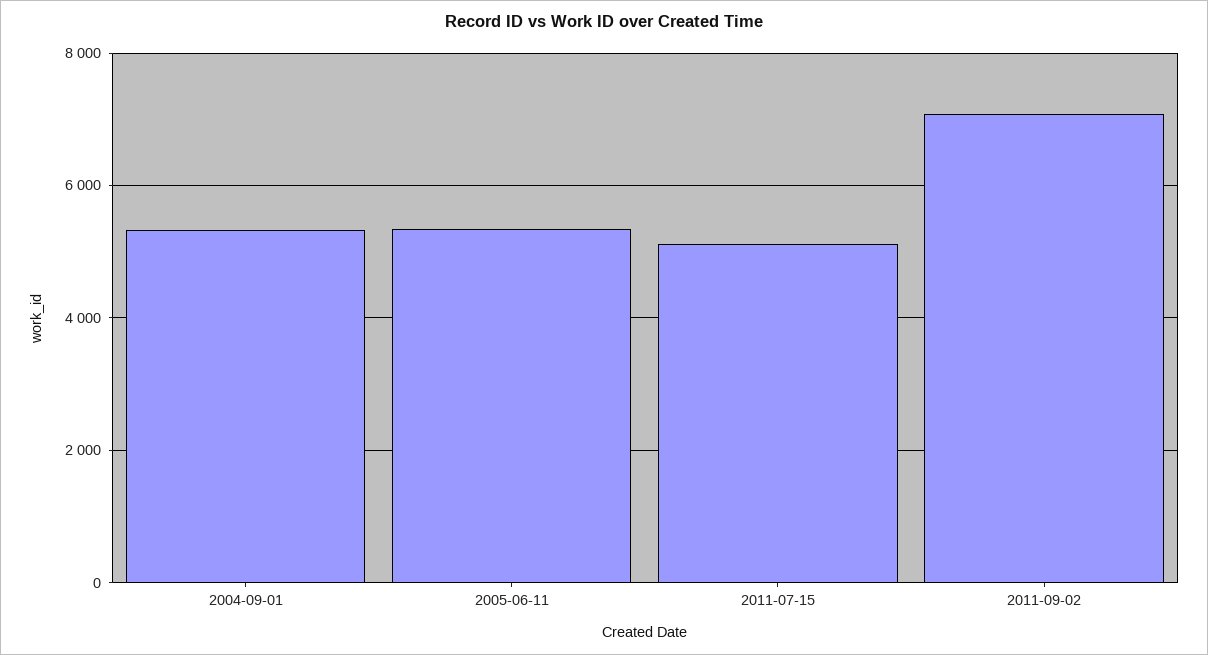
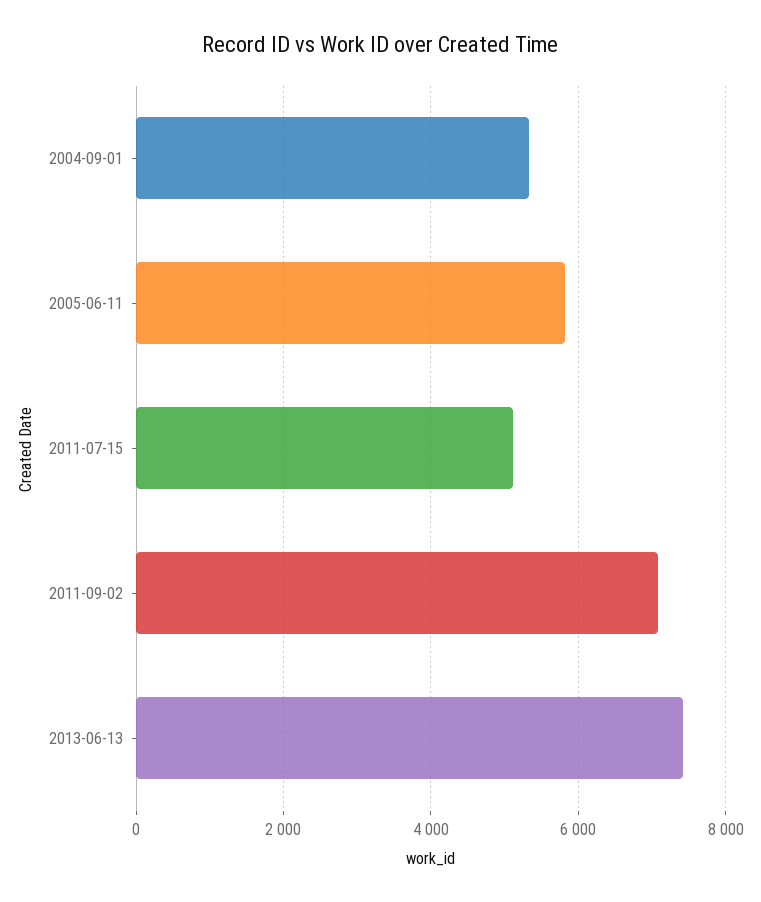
2005-06-11: 5400 -> 5800
2013-06-13: none -> 7400

